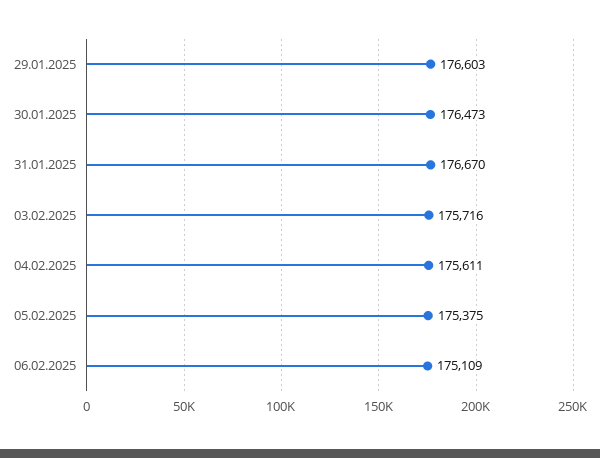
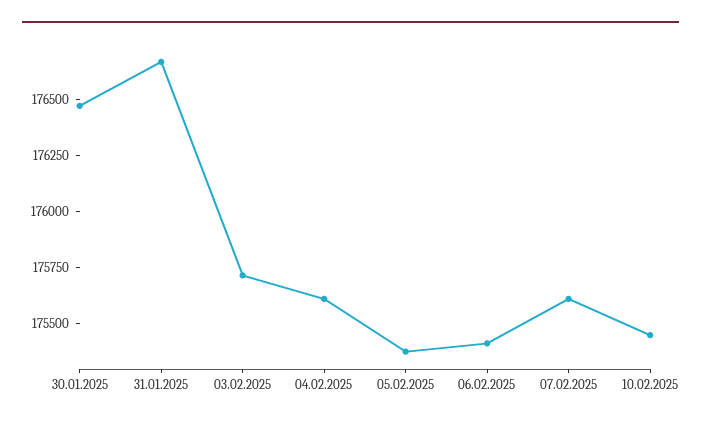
29.01.2025: 176603 -> none
06.02.2025: 175109 -> 175400
07.02.2025: none -> 175600
10.02.2025: none -> 175450

